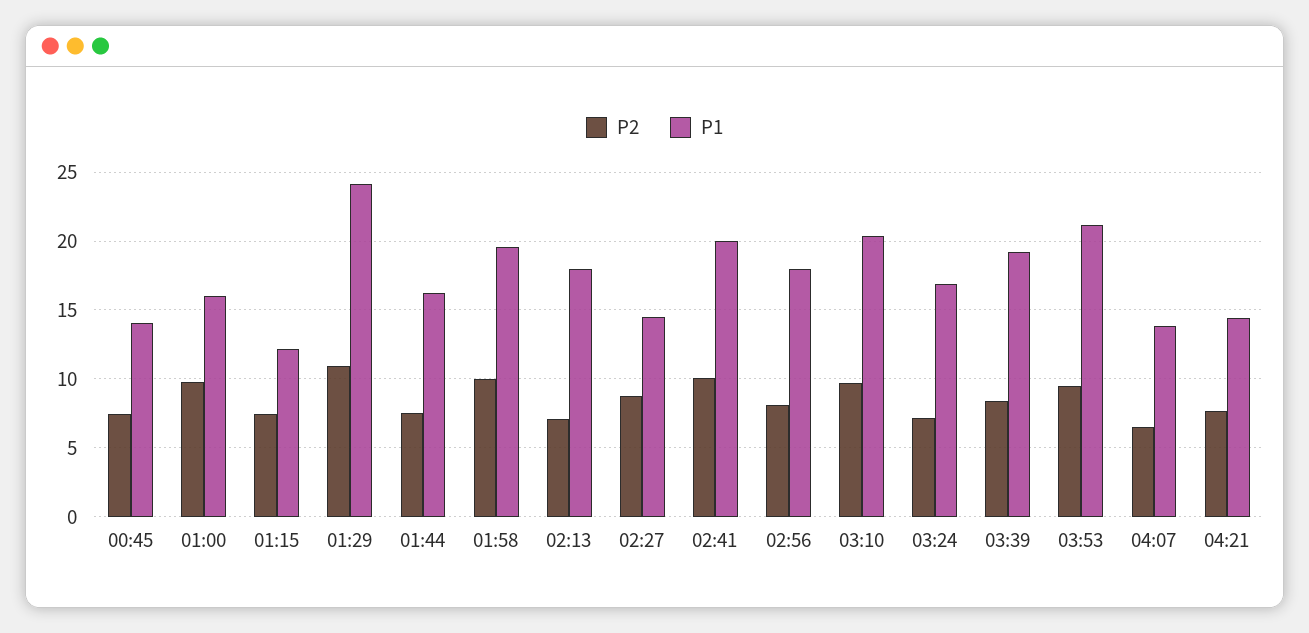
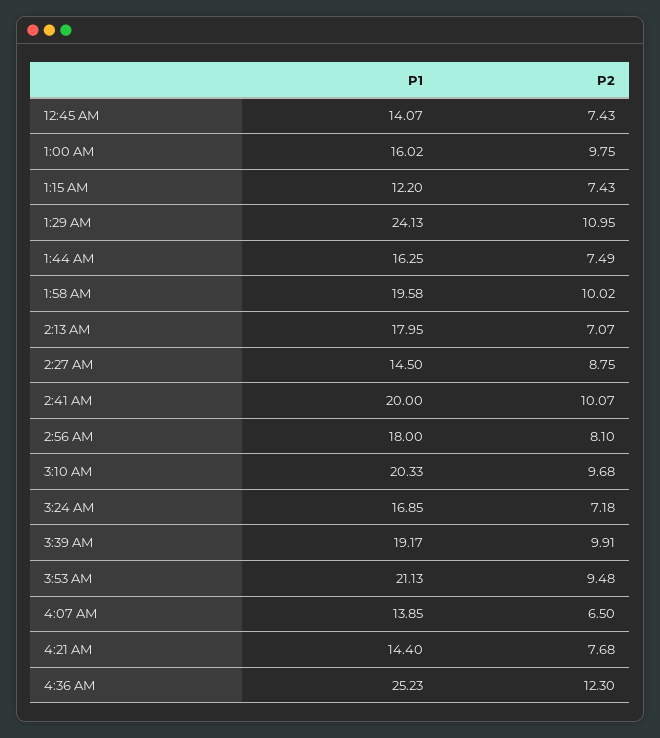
P2, 03:39: 8.5 -> 9.91
P1, 4:36 AM: none -> 25.23
P2, 4:36 AM: none -> 12.3

